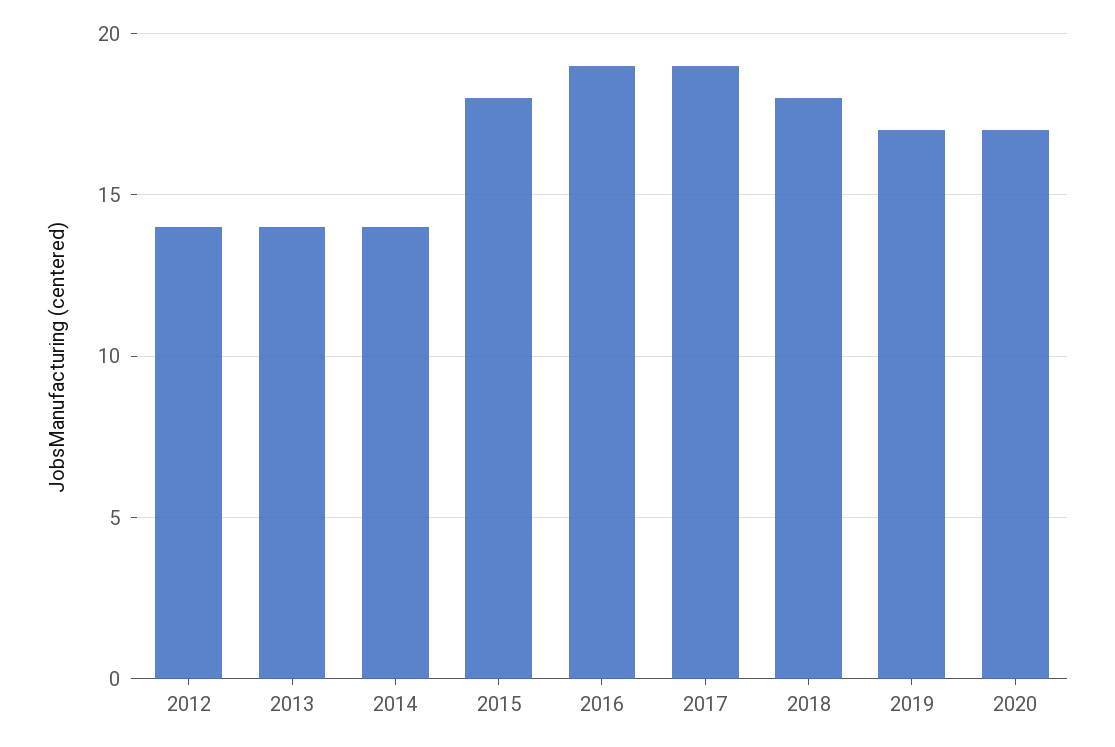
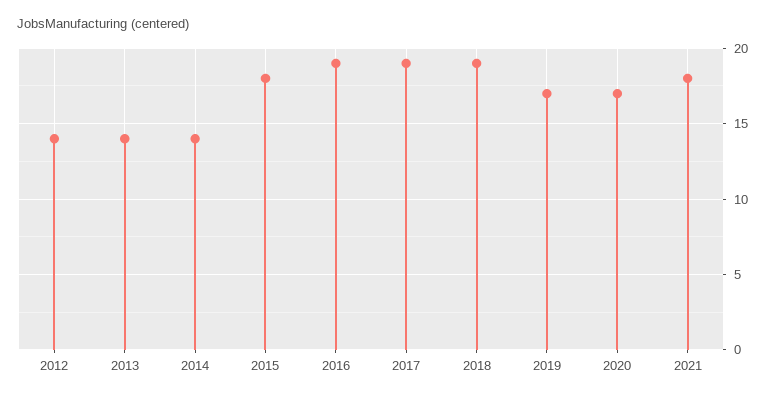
2018: 18 -> 19
2021: none -> 18

